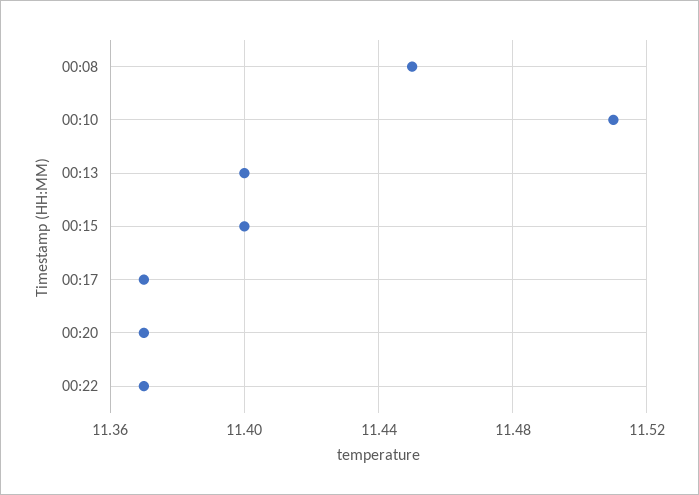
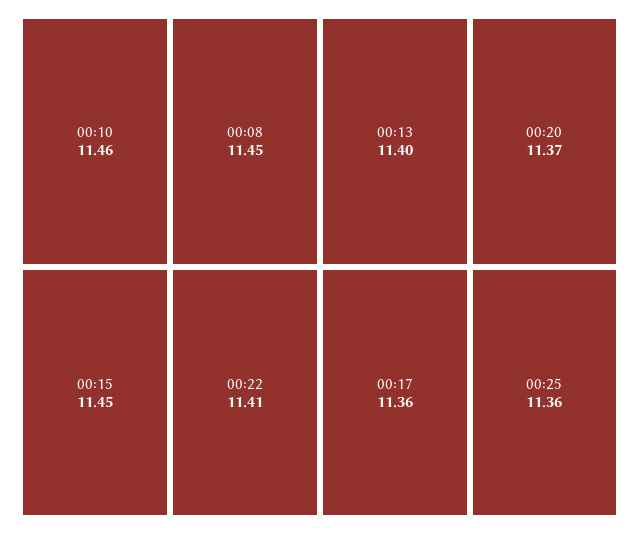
00:10: 11.51 -> 11.46
00:15: 11.4 -> 11.45
00:17: 11.37 -> 11.36
00:22: 11.37 -> 11.41
00:25: none -> 11.36

